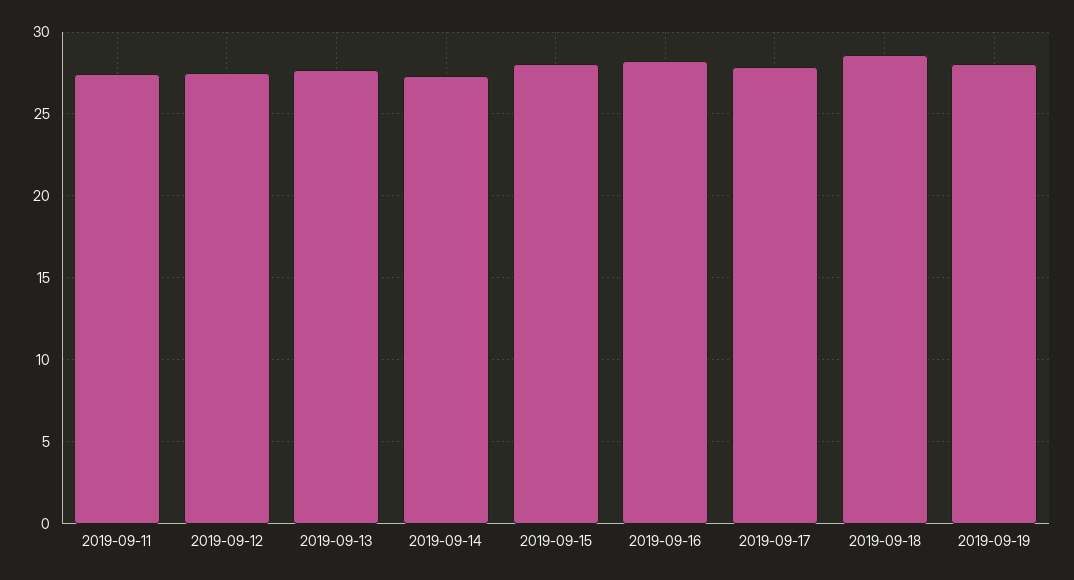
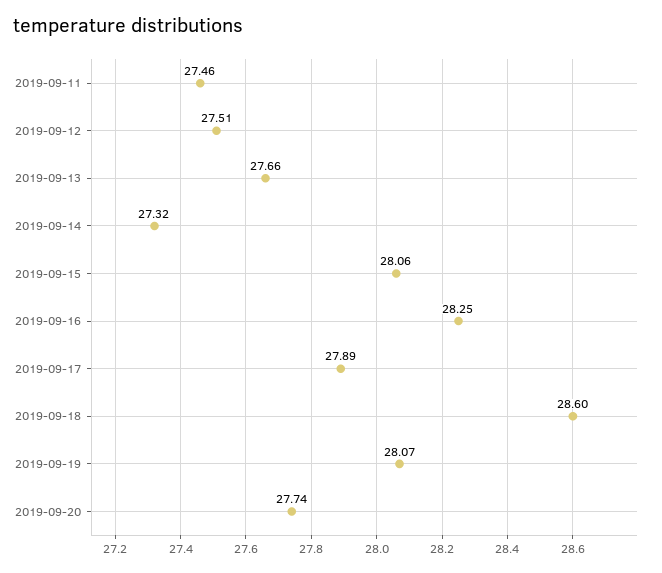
2019-09-20: none -> 27.74

